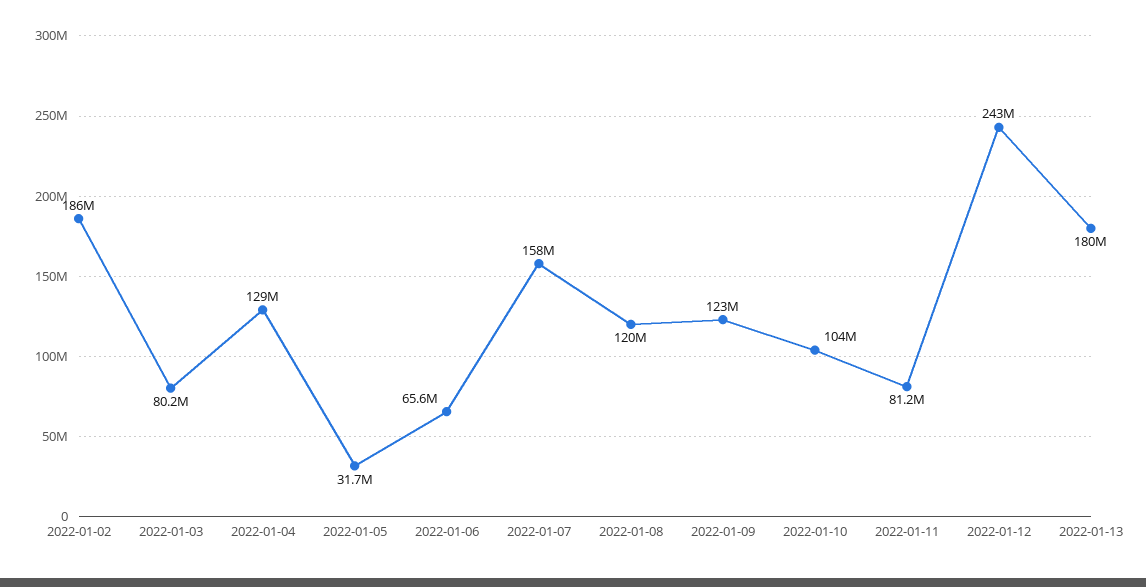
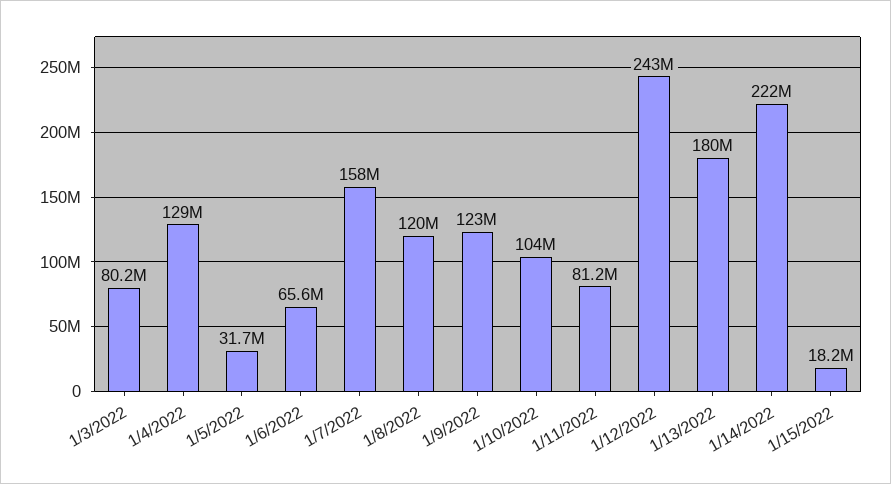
2022-01-02: 186000000 -> none
1/14/2022: none -> 222000000
1/15/2022: none -> 18200000

